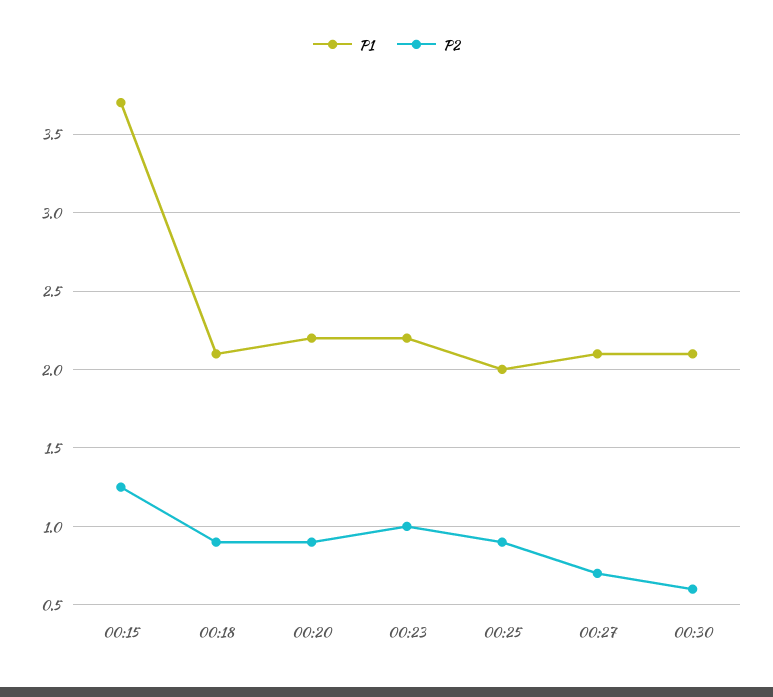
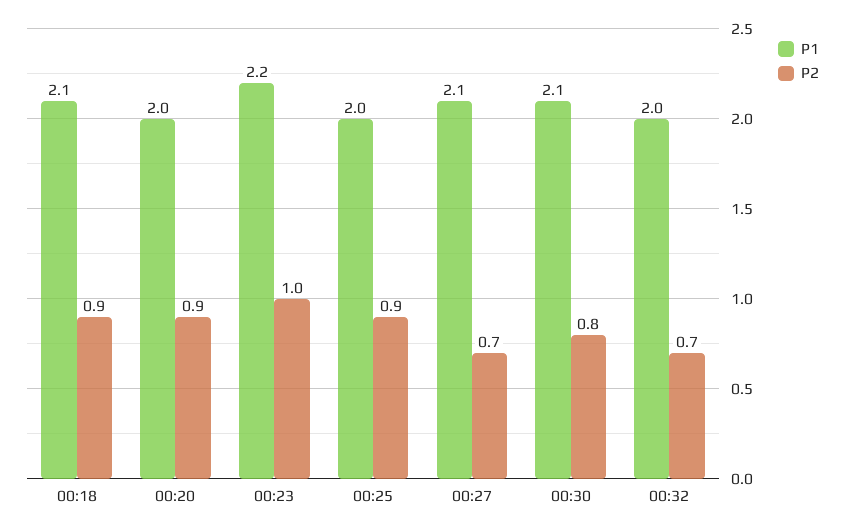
P1, 00:15: 3.7 -> none
P2, 00:15: 1.25 -> none
P1, 00:20: 2.2 -> 2
P2, 00:30: 0.6 -> 0.8
P1, 00:32: none -> 2
P2, 00:32: none -> 0.7

